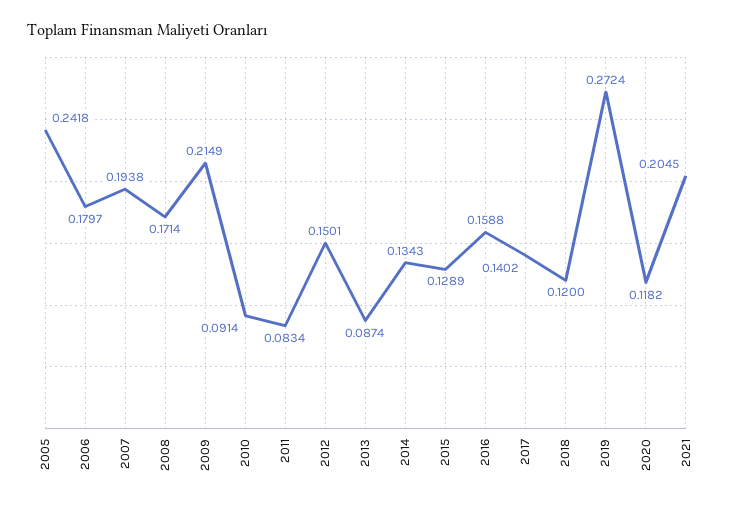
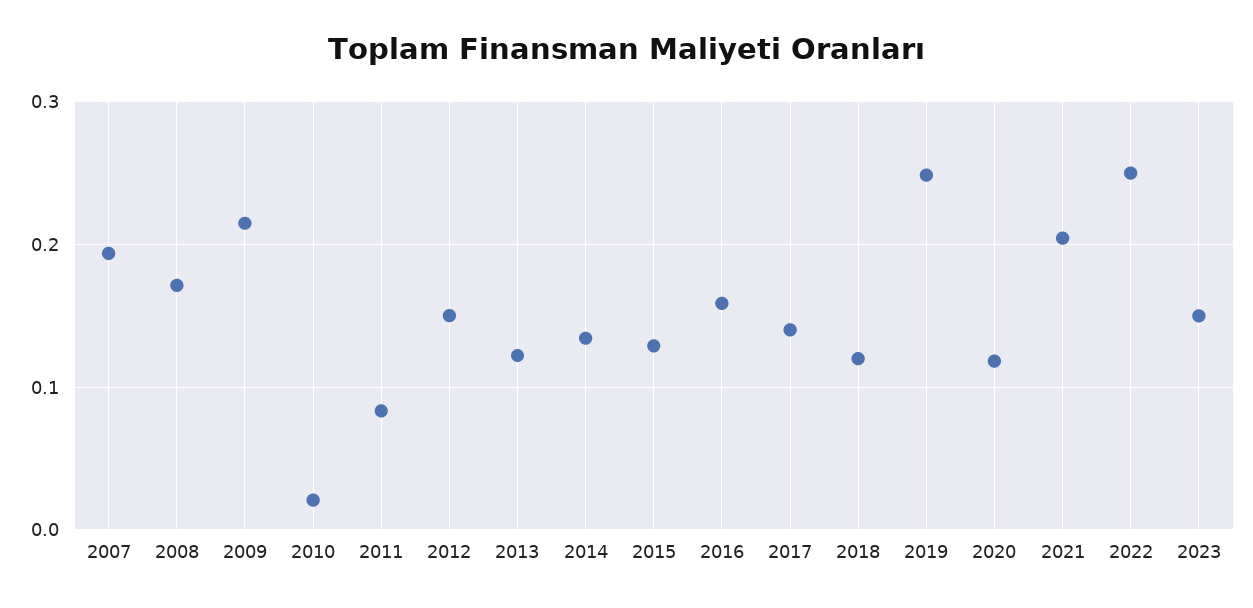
2005: 0.2418 -> none
2006: 0.1797 -> none
2010: 0.0914 -> 0.02
2013: 0.0874 -> 0.12
2019: 0.2724 -> 0.25
2022: none -> 0.25
2023: none -> 0.15

